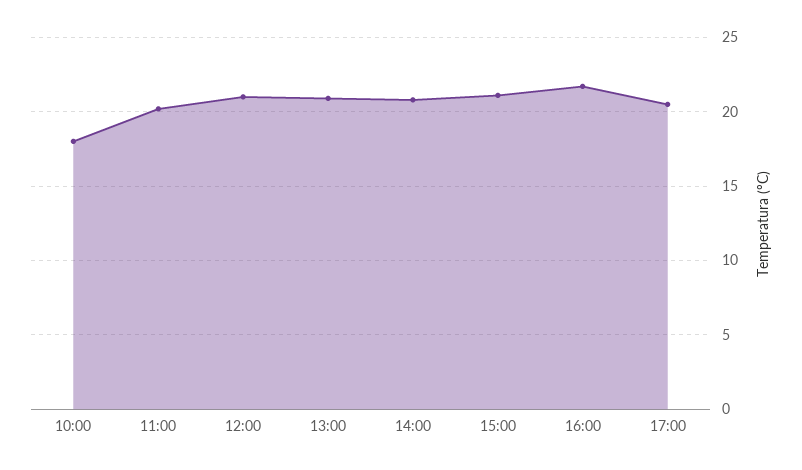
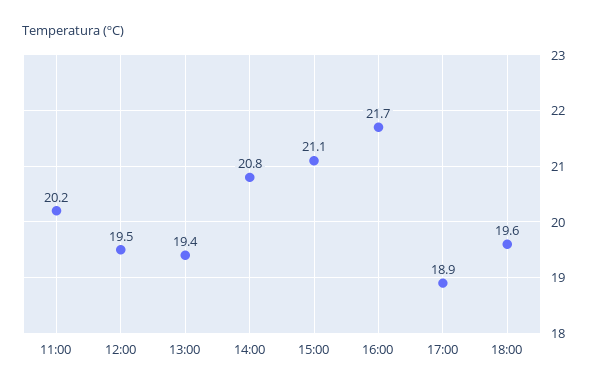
10:00: 18 -> none
12:00: 21 -> 19.5
13:00: 21 -> 19.4
17:00: 20.5 -> 18.9
18:00: none -> 19.6

